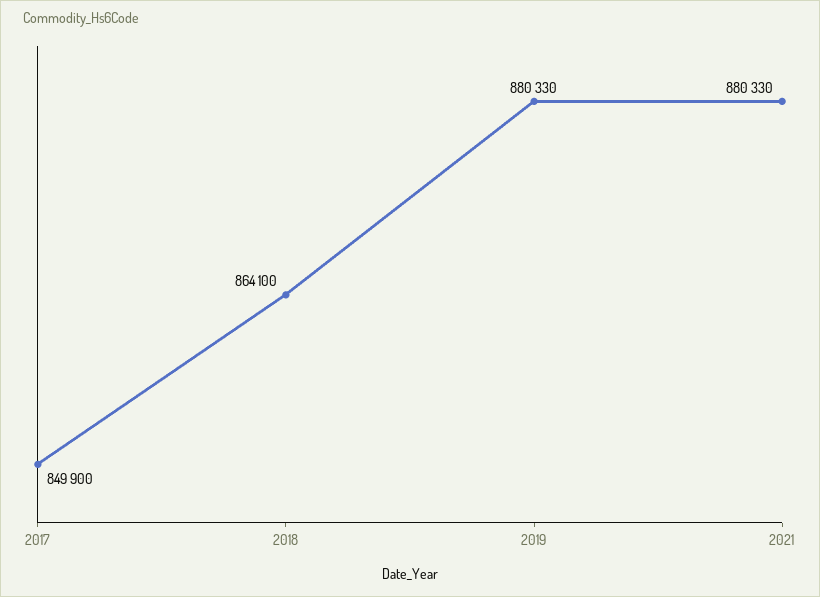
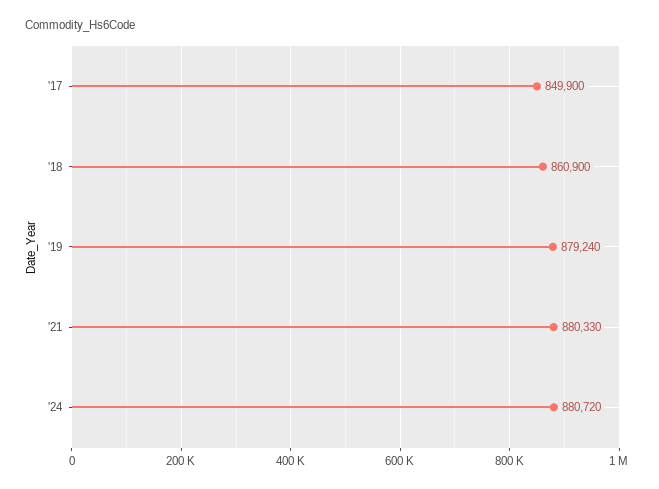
2018: 864100 -> 860900
2019: 880330 -> 879240
'24: none -> 880720

